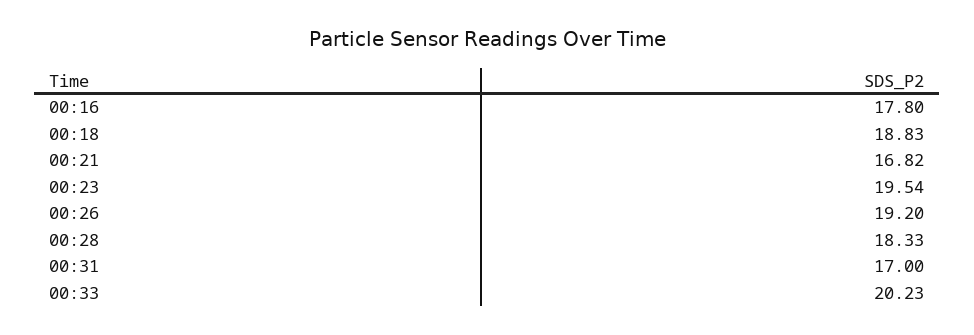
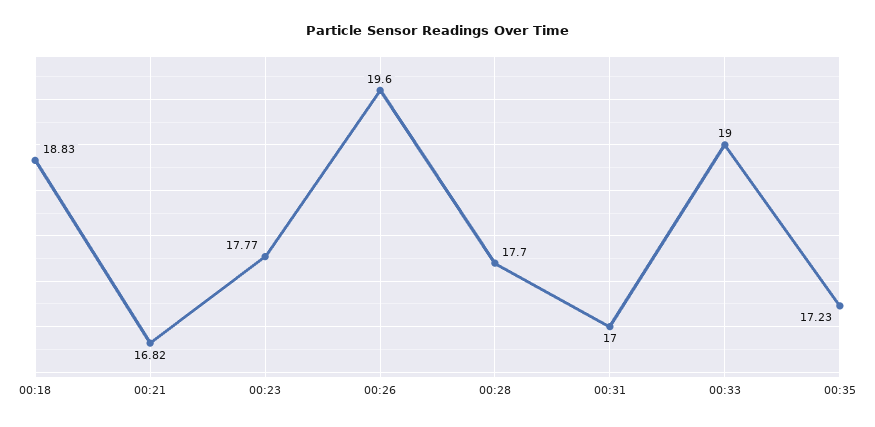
00:16: 17.8 -> none
00:23: 19.54 -> 17.77
00:26: 19.2 -> 19.6
00:28: 18.33 -> 17.7
00:33: 20.23 -> 19
00:35: none -> 17.23

